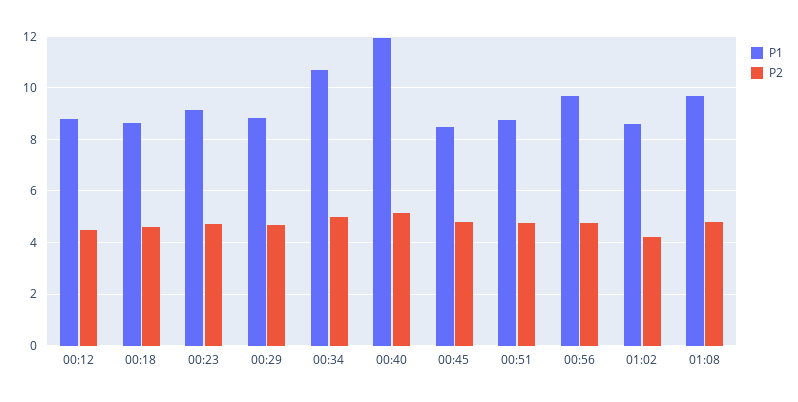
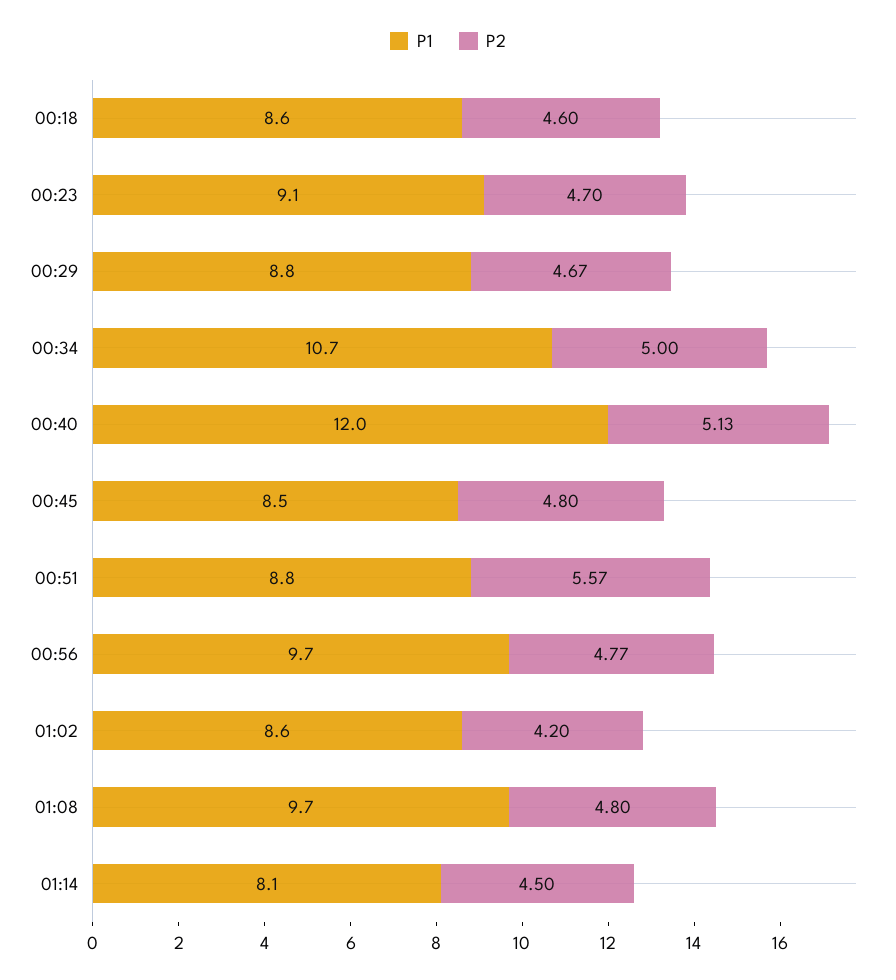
P1, 00:12: 8.75 -> none
P2, 00:12: 4.5 -> none
P2, 00:51: 4.75 -> 5.57
P1, 01:14: none -> 8.1
P2, 01:14: none -> 4.5

